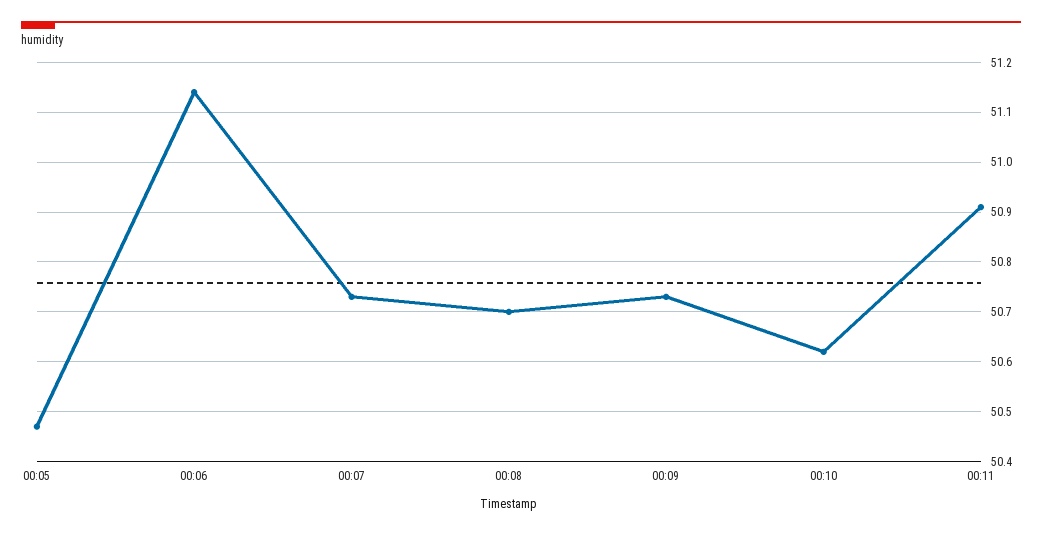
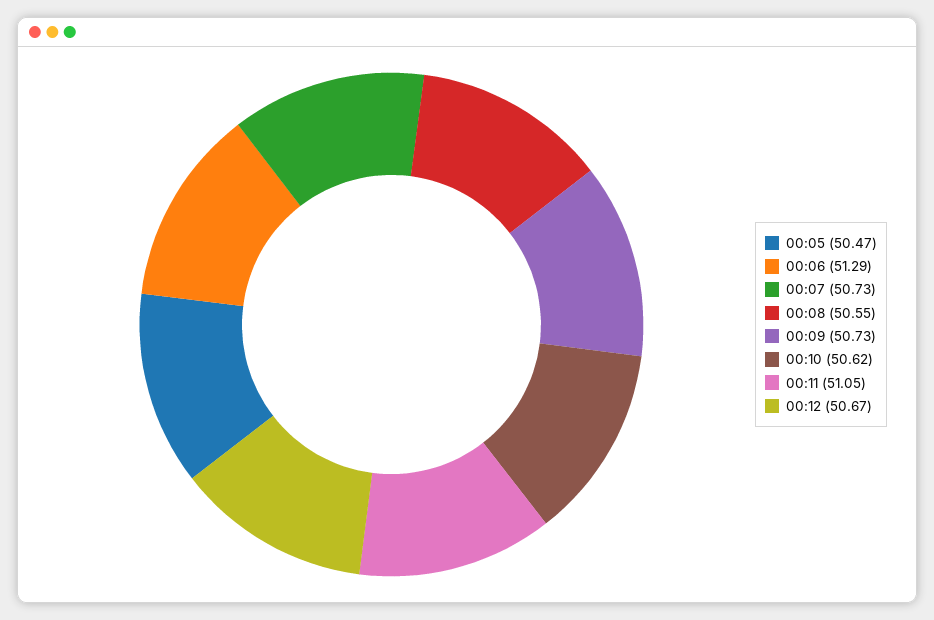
00:06: 51.15 -> 51.29
00:08: 50.7 -> 50.55
00:11: 50.9 -> 51.05
00:12: none -> 50.67

